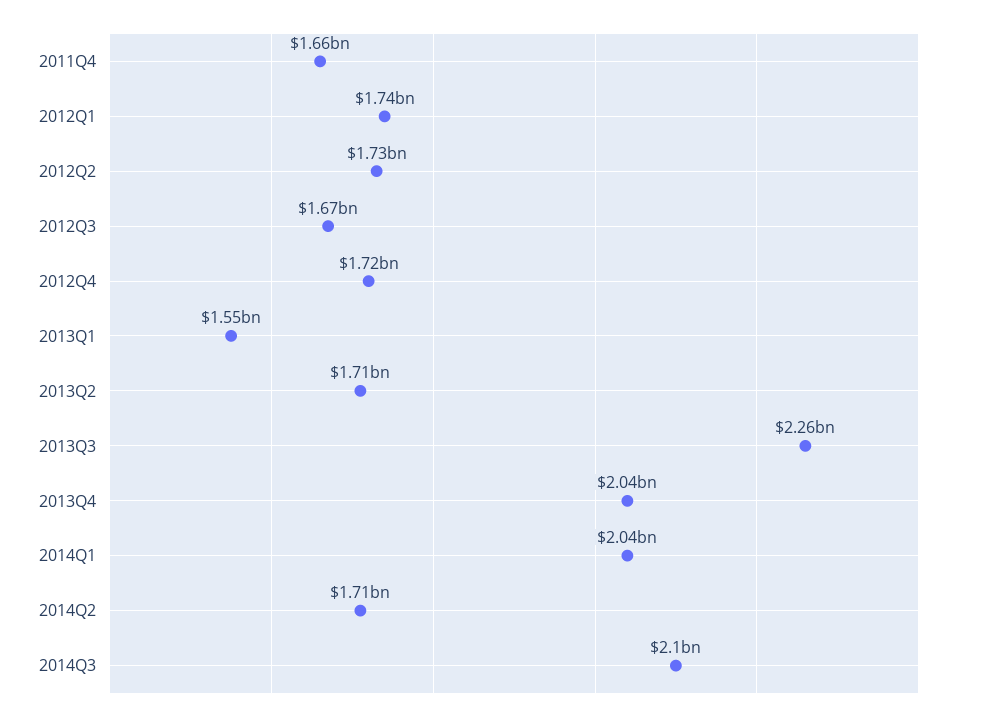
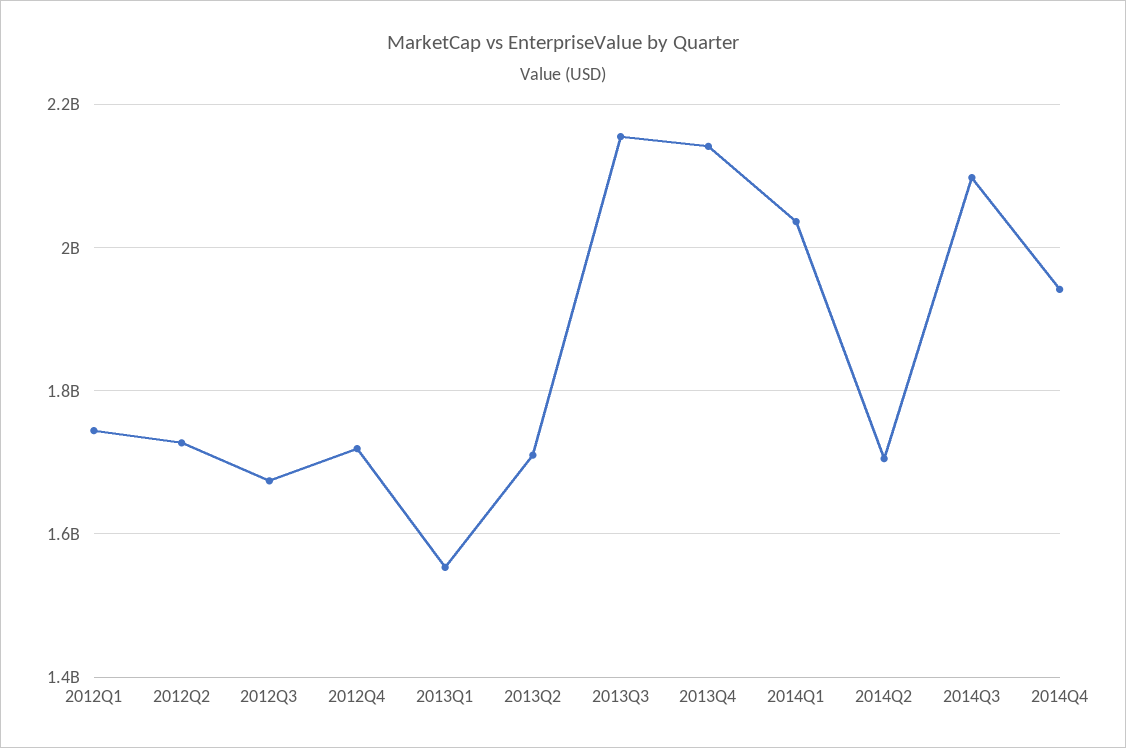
2011Q4: 1660000000 -> none
2013Q3: 2260000000 -> 2160000000
2013Q4: 2040000000 -> 2140000000
2014Q4: none -> 1940000000

